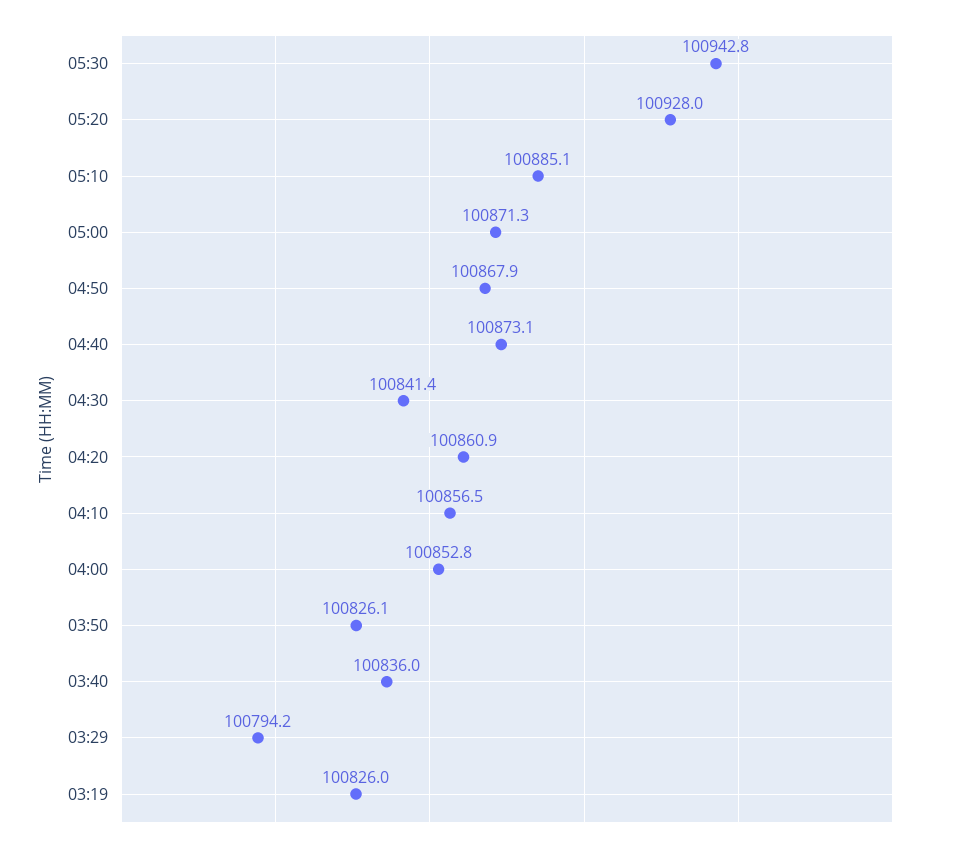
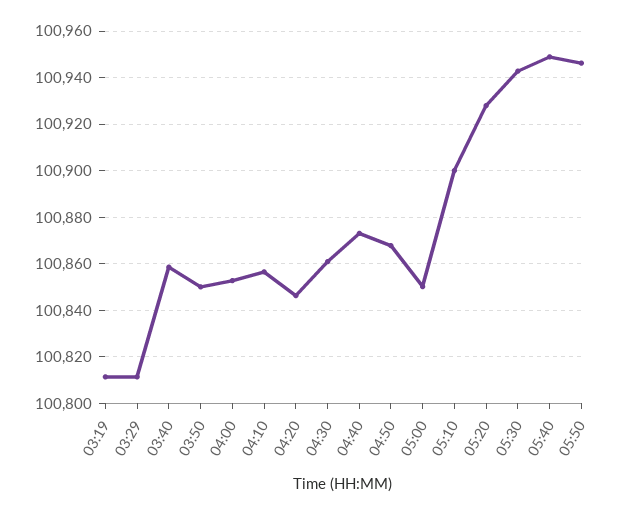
05:10: 100885.1 -> 100900
05:00: 100871.3 -> 100850
04:30: 100841.4 -> 100860
04:20: 100860.9 -> 100845
03:50: 100826.1 -> 100850
03:40: 100836 -> 100860
03:29: 100794.2 -> 100810
03:19: 100826 -> 100810
05:40: none -> 100950
05:50: none -> 100945

